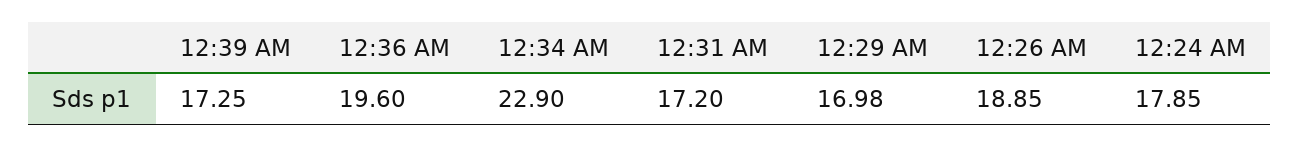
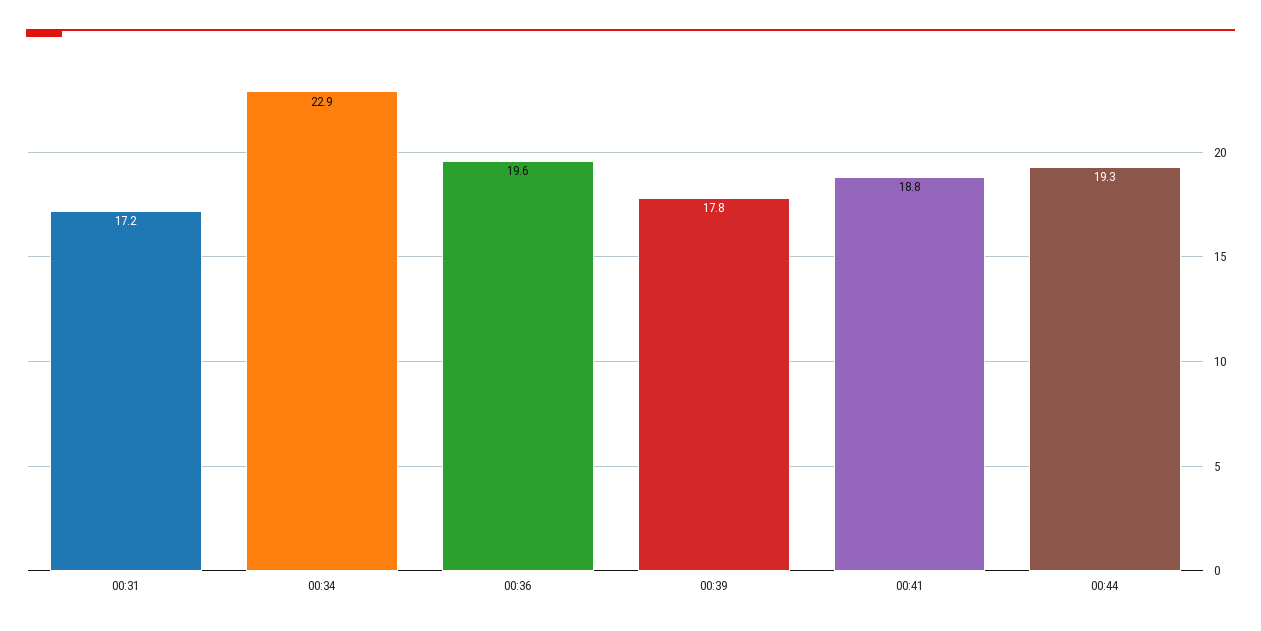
12:39 AM: 17.25 -> 17.8
12:29 AM: 16.98 -> none
12:26 AM: 18.85 -> none
12:24 AM: 17.85 -> none
00:41: none -> 18.8
00:44: none -> 19.3

